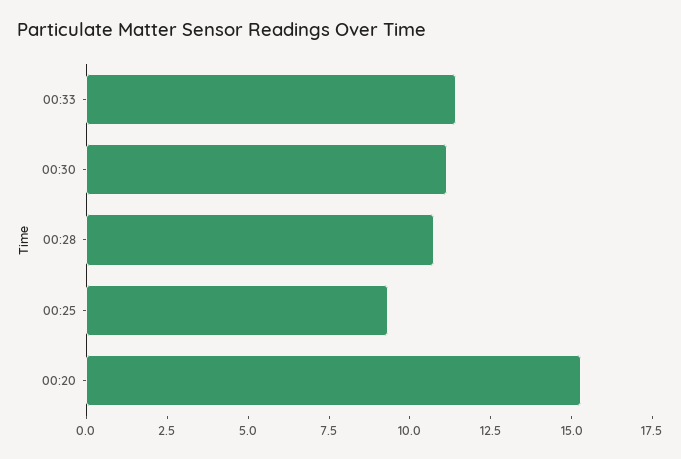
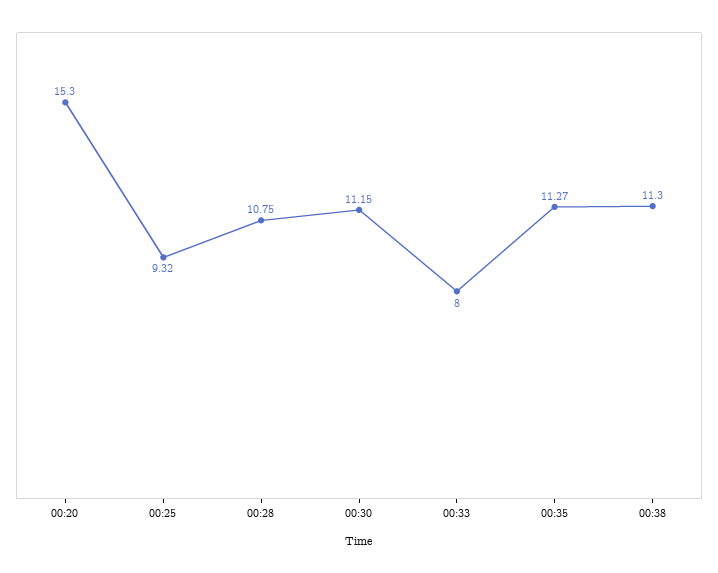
00:33: 11.5 -> 8
00:35: none -> 11.27
00:38: none -> 11.3

